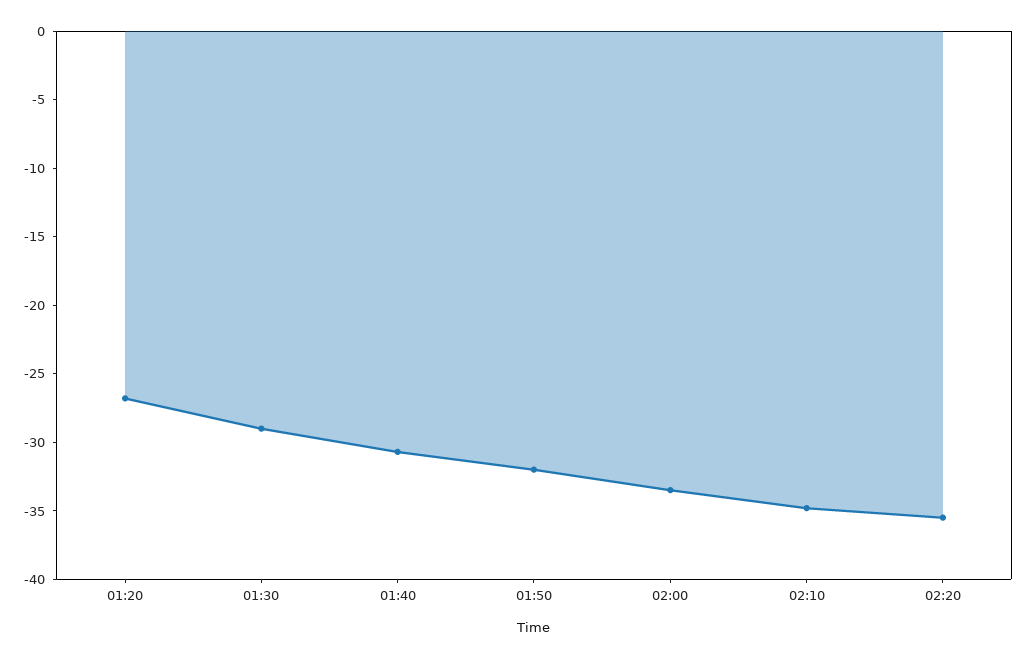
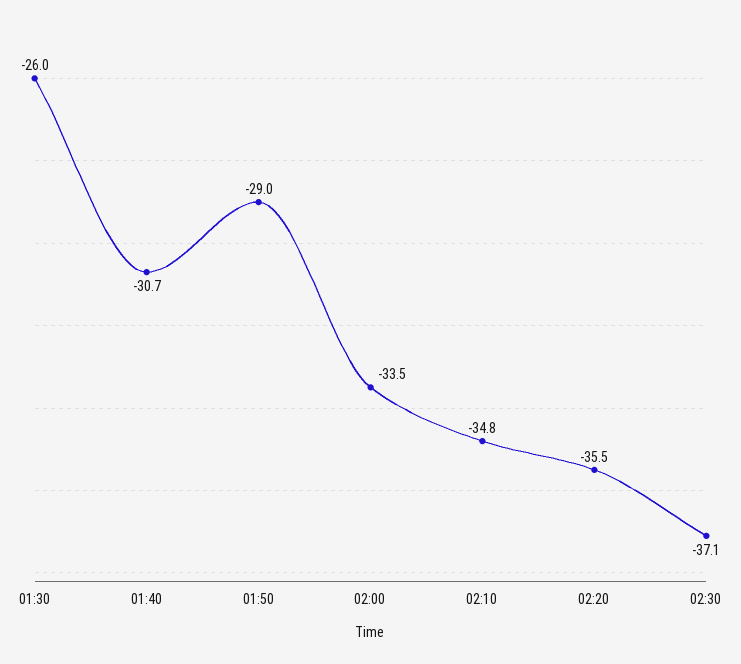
01:20: -27 -> none
01:30: -29 -> -26
01:50: -32 -> -29
02:30: none -> -37.1

